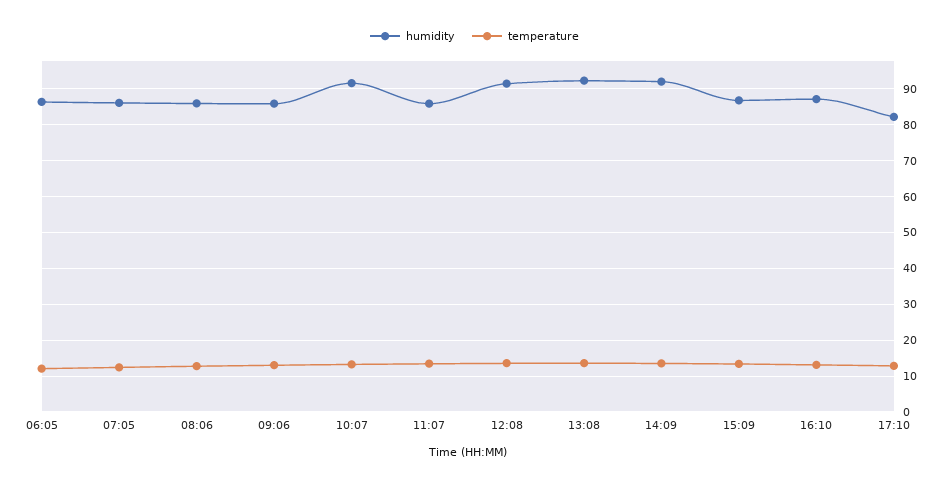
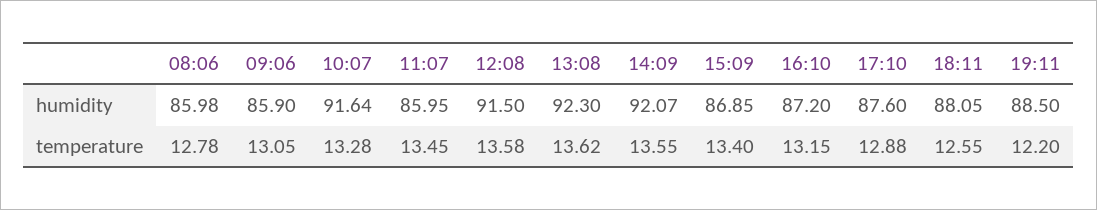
humidity, 06:05: 86 -> none
temperature, 06:05: 12 -> none
humidity, 07:05: 86 -> none
temperature, 07:05: 12 -> none
humidity, 17:10: 82 -> 87.6
humidity, 18:11: none -> 88.05
humidity, 19:11: none -> 88.5
temperature, 18:11: none -> 12.55
temperature, 19:11: none -> 12.2

